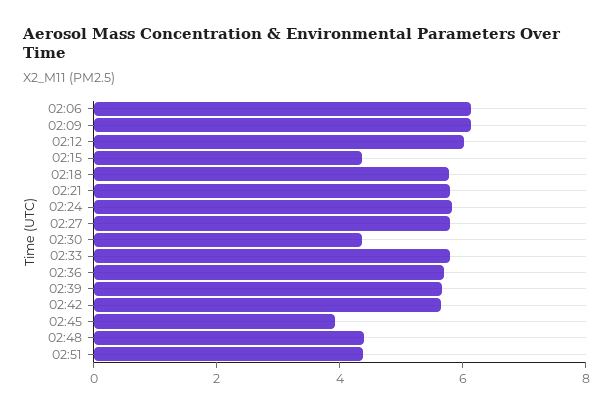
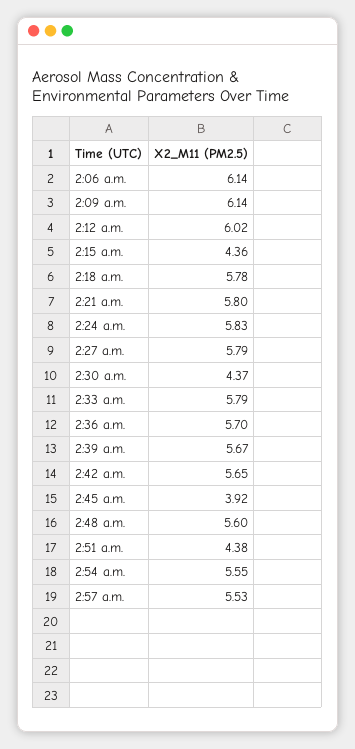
02:48: 4.5 -> 5.6
2:54 a.m.: none -> 5.55
2:57 a.m.: none -> 5.53

